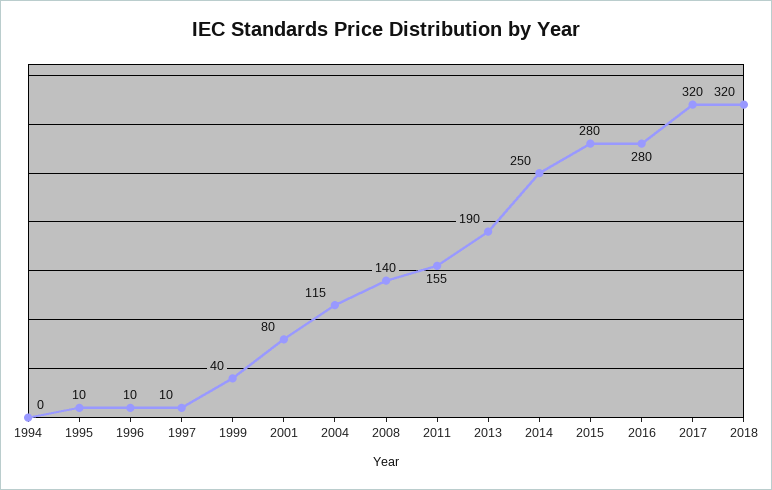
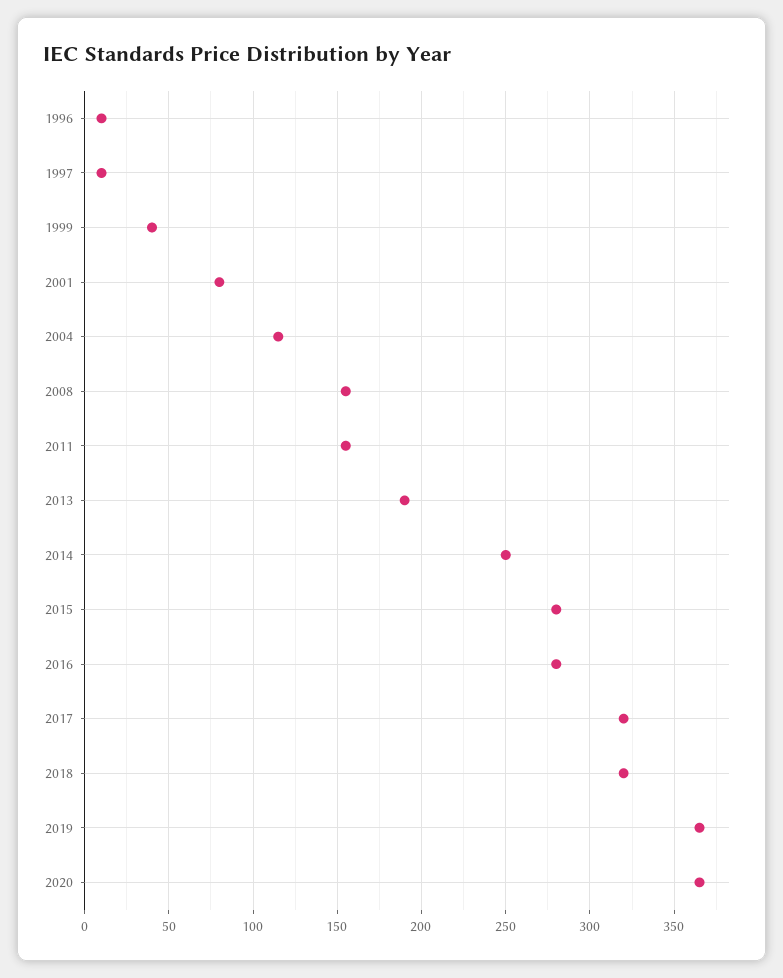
1994: 0 -> none
1995: 10 -> none
2008: 140 -> 155
2019: none -> 365
2020: none -> 365

